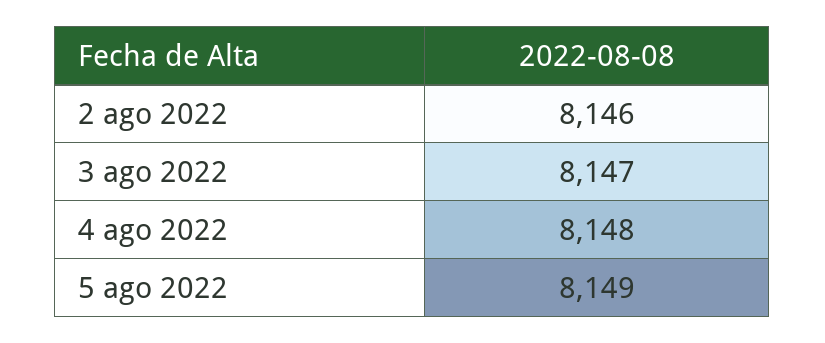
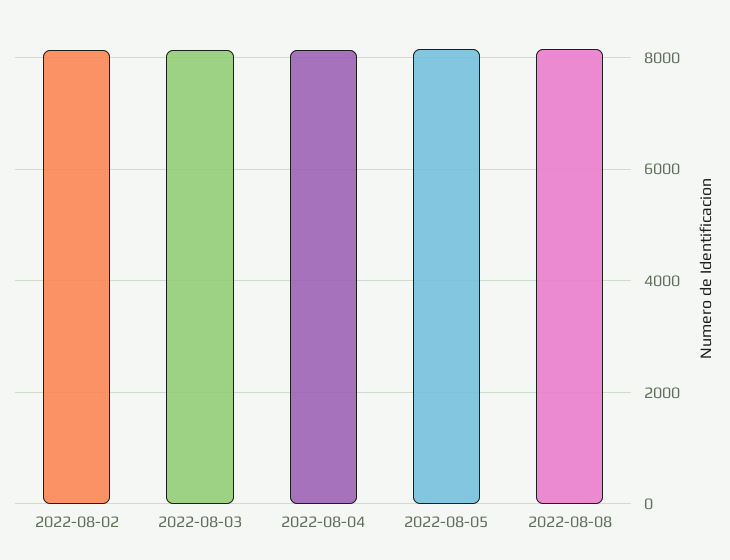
2022-08-08: none -> 8200

